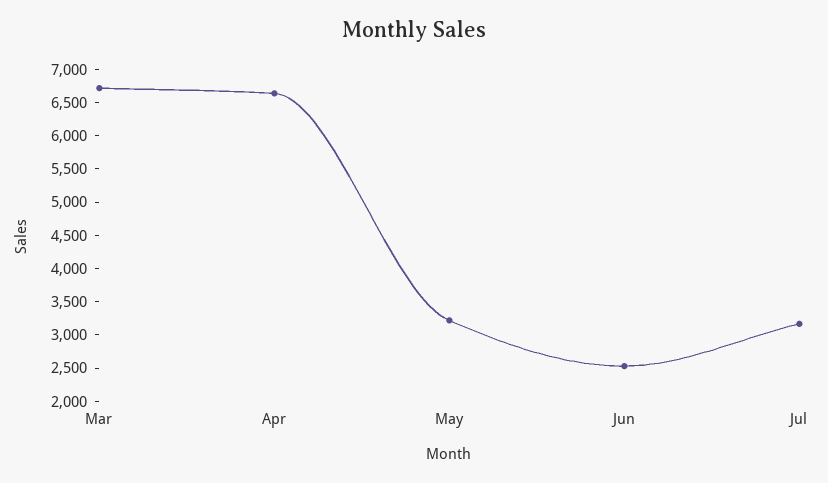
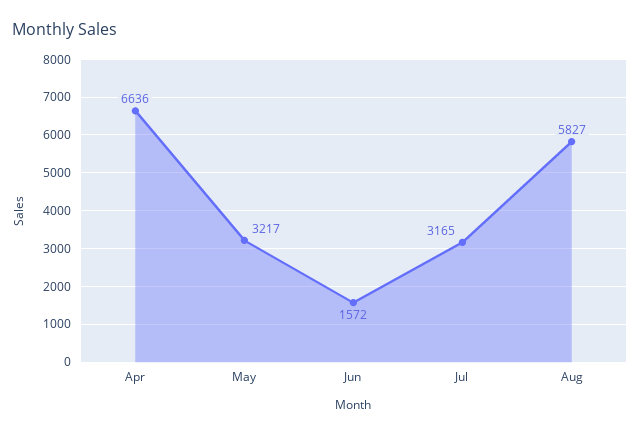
Mar: 6750 -> none
Jun: 2500 -> 1572
Aug: none -> 5827

